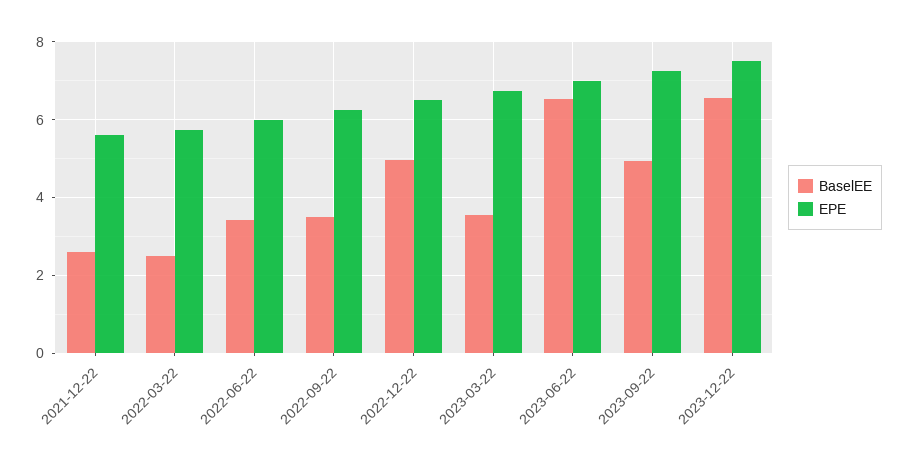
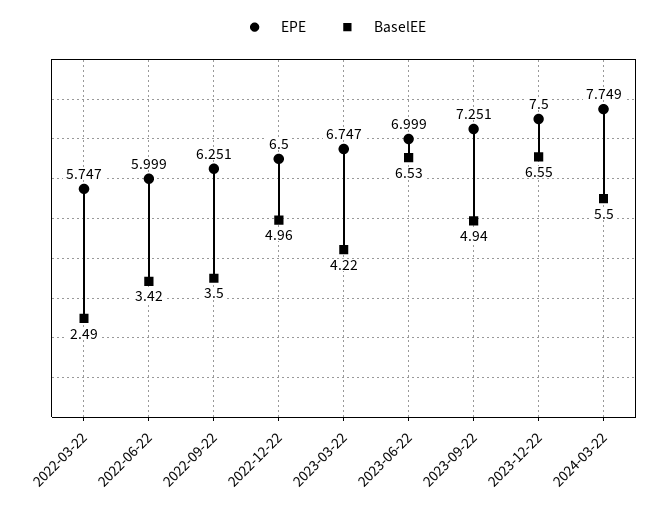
BaselEE, 2021-12-22: 2.6 -> none
EPE, 2021-12-22: 5.6 -> none
BaselEE, 2023-03-22: 3.6 -> 4.22
EPE, 2024-03-22: none -> 7.749
BaselEE, 2024-03-22: none -> 5.5

